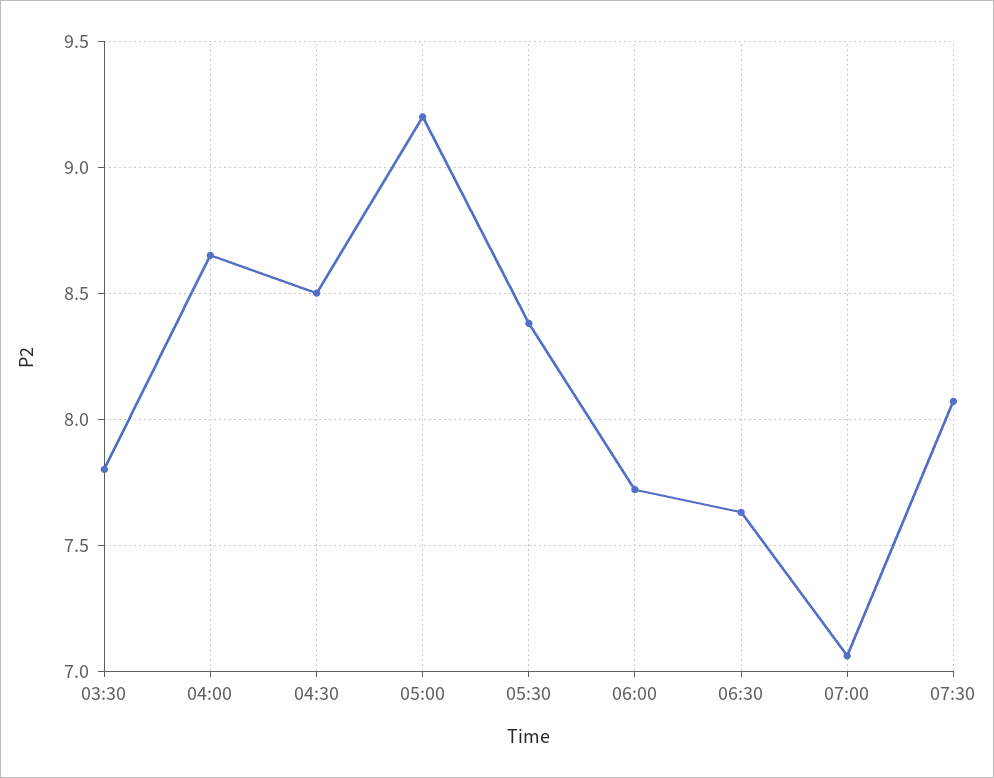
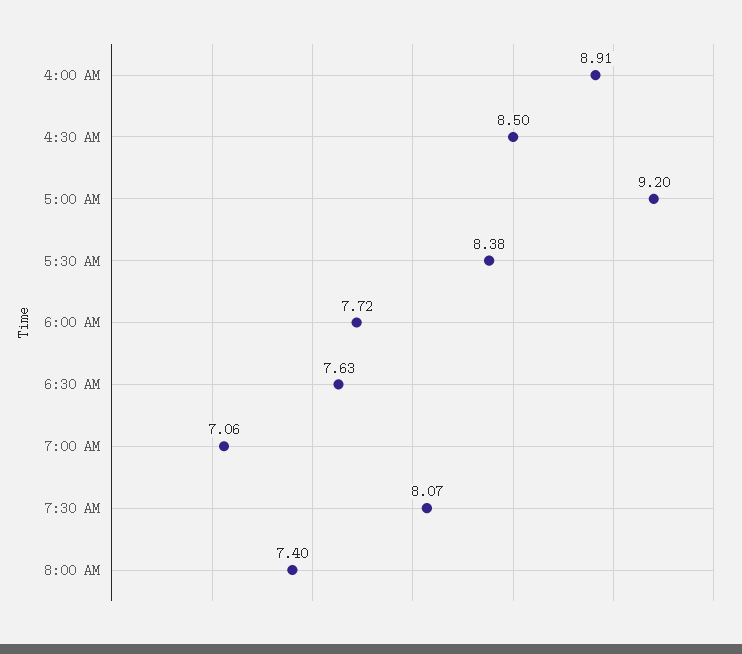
03:30: 7.8 -> none
04:00: 8.65 -> 8.91
8:00 AM: none -> 7.4

